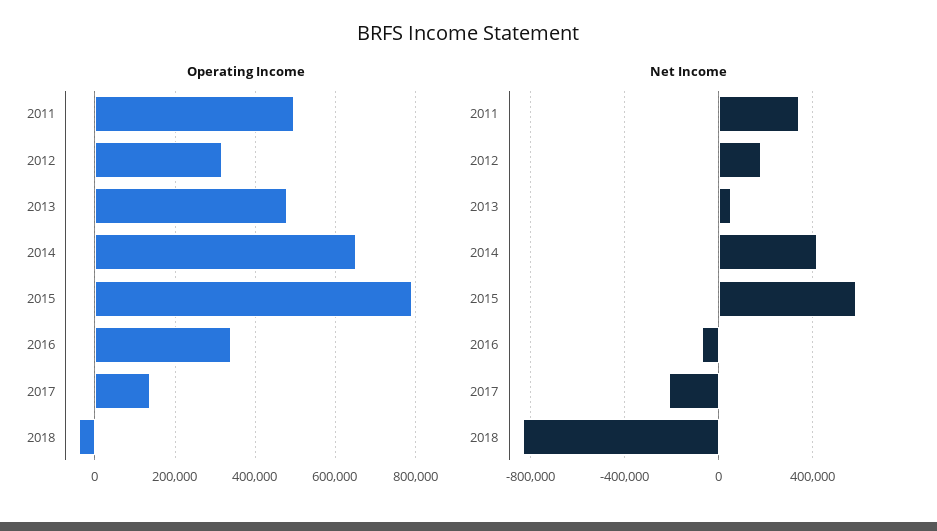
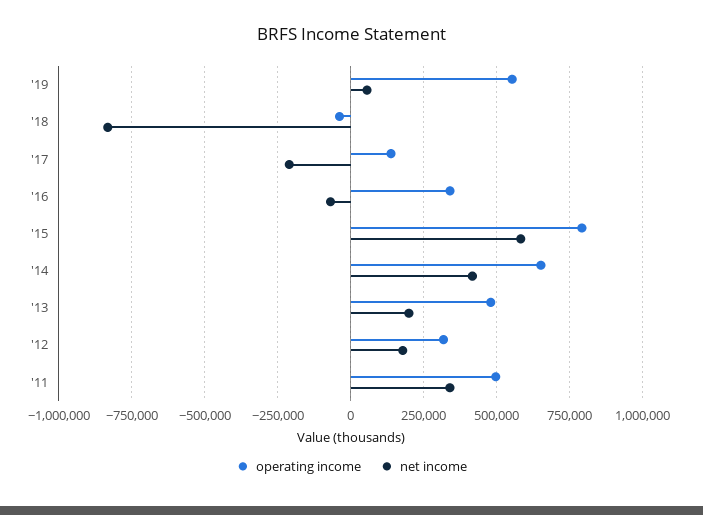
Net Income, 2013: 50000 -> 200000
Operating Income, '19: none -> 550000
Net Income, '19: none -> 50000

